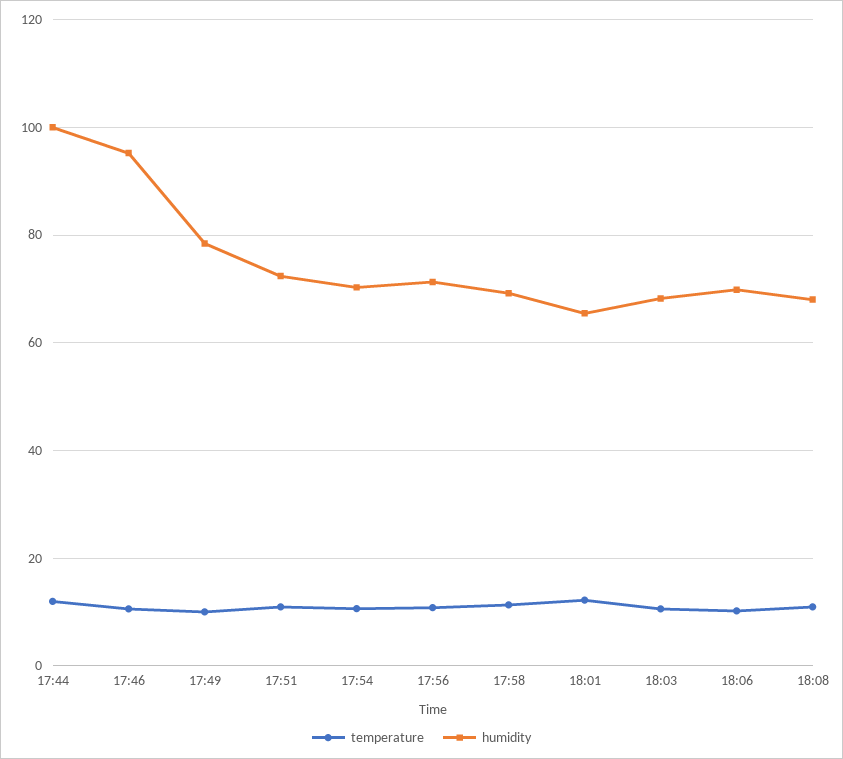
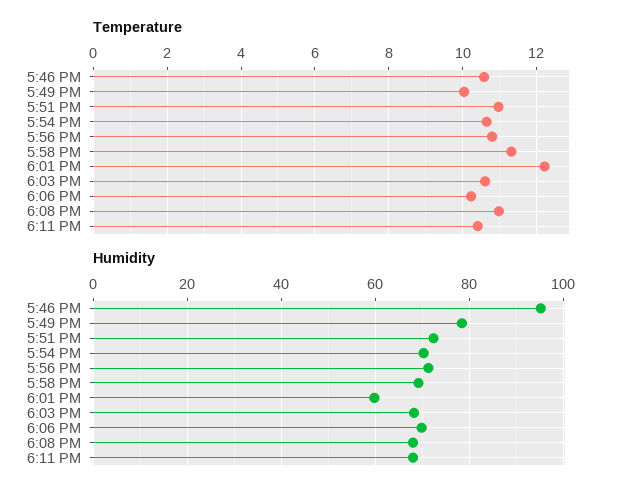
temperature, 17:44: 12 -> none
humidity, 17:44: 100 -> none
humidity, 18:01: 66 -> 60
temperature, 6:11 PM: none -> 10.4
humidity, 6:11 PM: none -> 68

